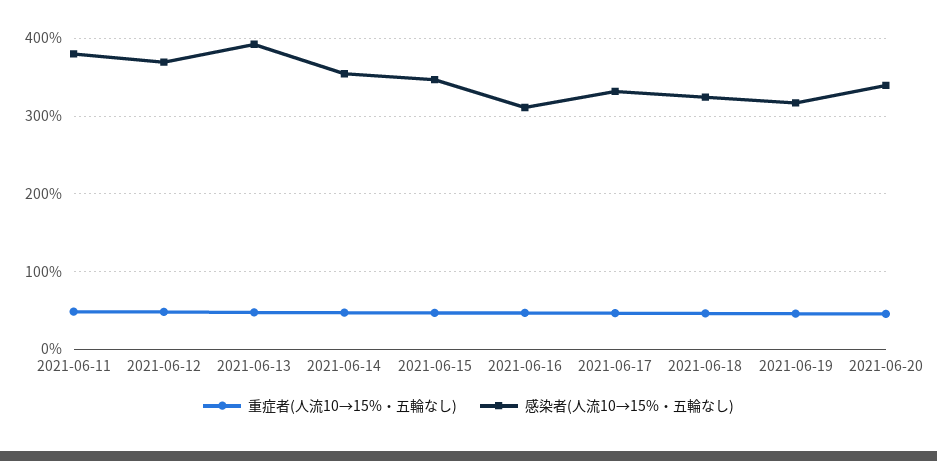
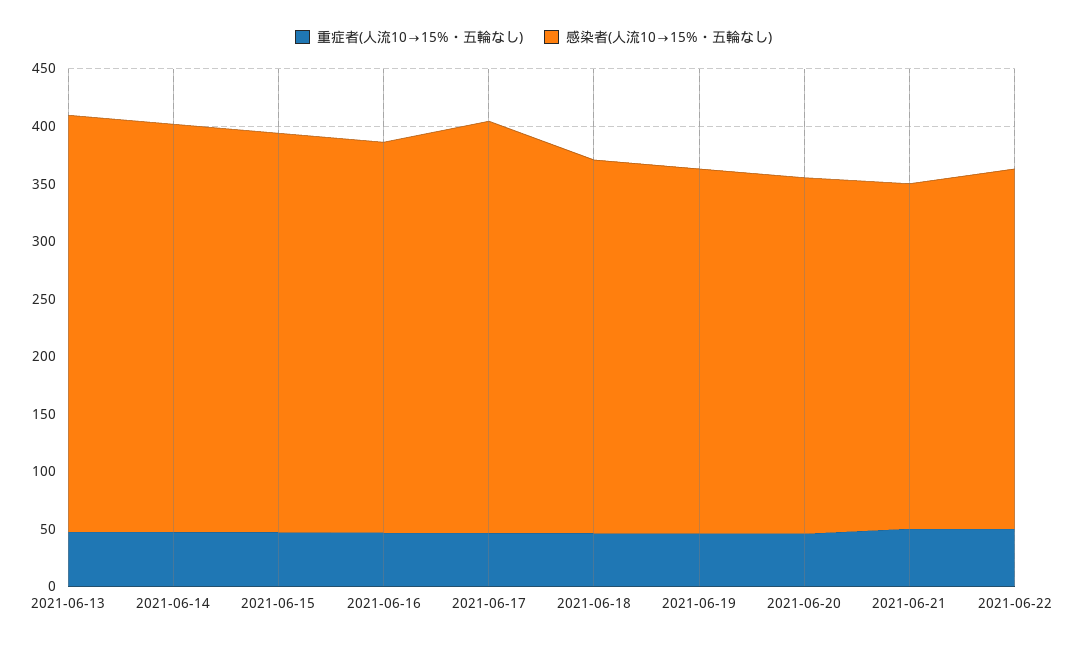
重症者(人流10→15%・五輪なし), 2021-06-11: 50 -> none
感染者(人流10→15%・五輪なし), 2021-06-11: 380 -> none
重症者(人流10→15%・五輪なし), 2021-06-12: 50 -> none
感染者(人流10→15%・五輪なし), 2021-06-12: 370 -> none
感染者(人流10→15%・五輪なし), 2021-06-13: 390 -> 360
感染者(人流10→15%・五輪なし), 2021-06-16: 310 -> 340
感染者(人流10→15%・五輪なし), 2021-06-17: 330 -> 360
感染者(人流10→15%・五輪なし), 2021-06-20: 340 -> 310
重症者(人流10→15%・五輪なし), 2021-06-21: none -> 50
感染者(人流10→15%・五輪なし), 2021-06-21: none -> 300
重症者(人流10→15%・五輪なし), 2021-06-22: none -> 50
感染者(人流10→15%・五輪なし), 2021-06-22: none -> 310

